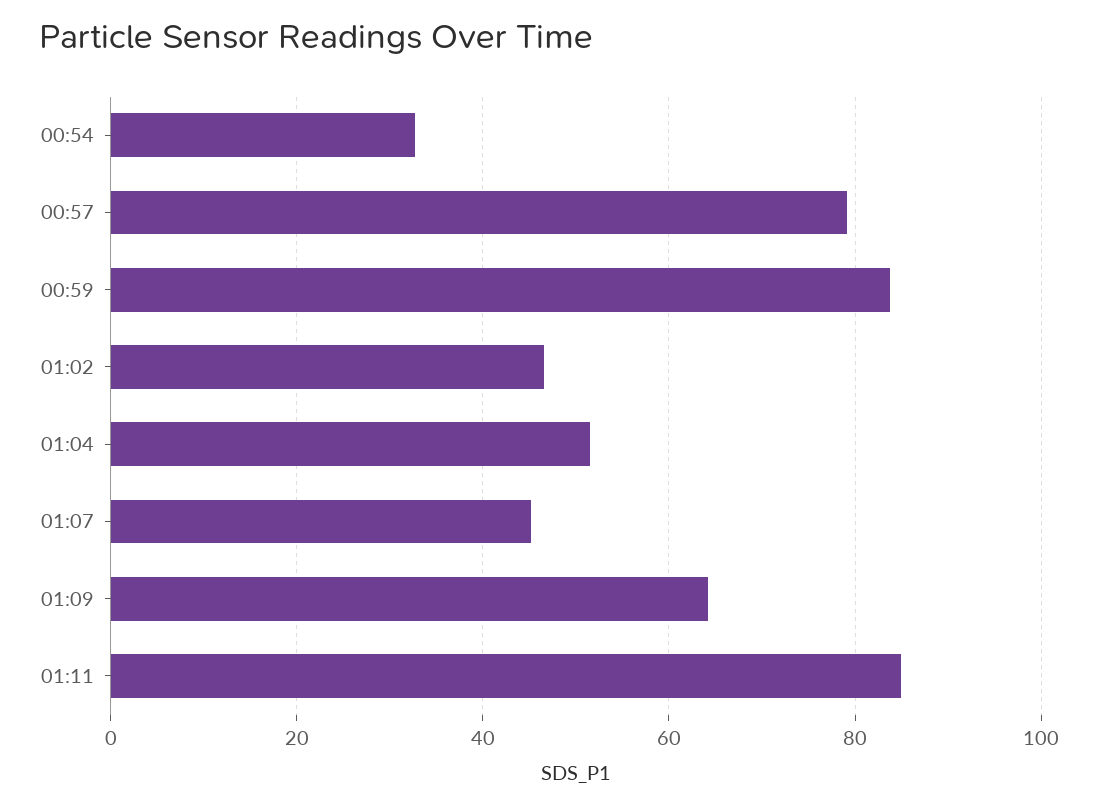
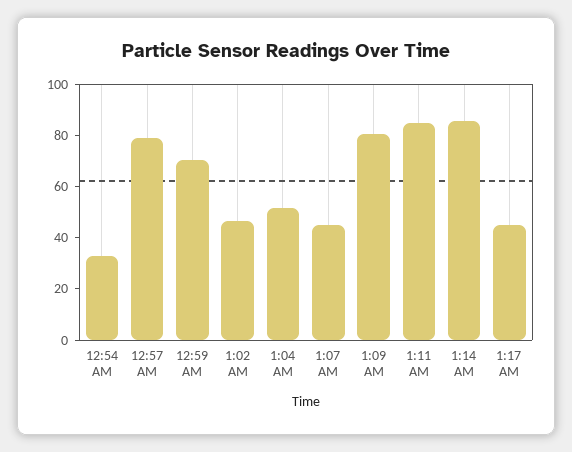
00:59: 84 -> 70
01:09: 64 -> 80
1:14 AM: none -> 85
1:17 AM: none -> 45

